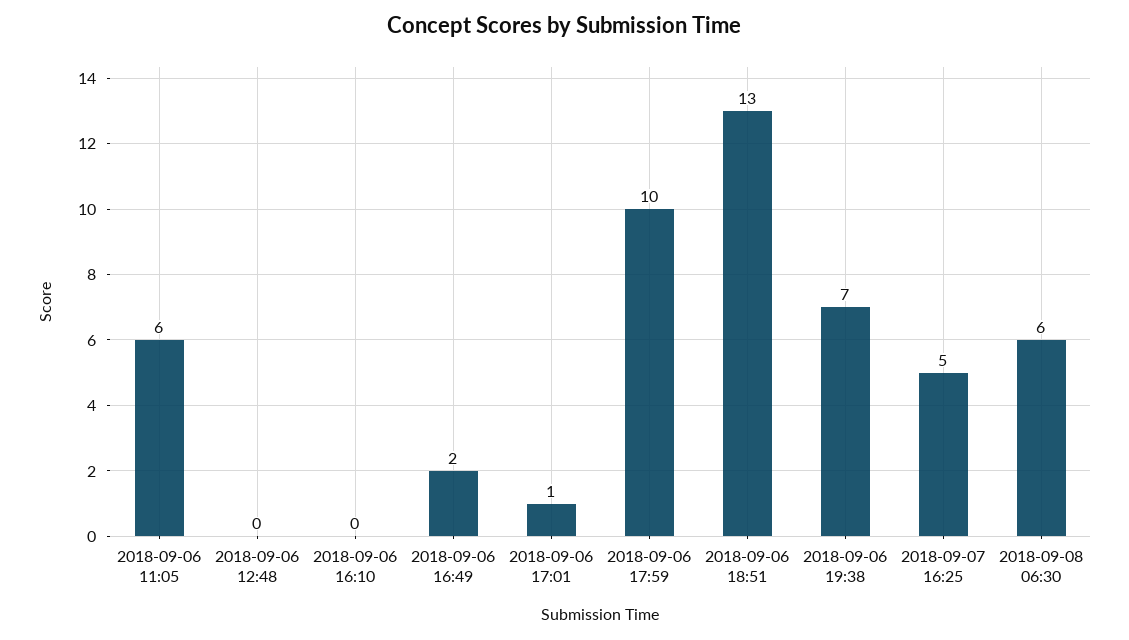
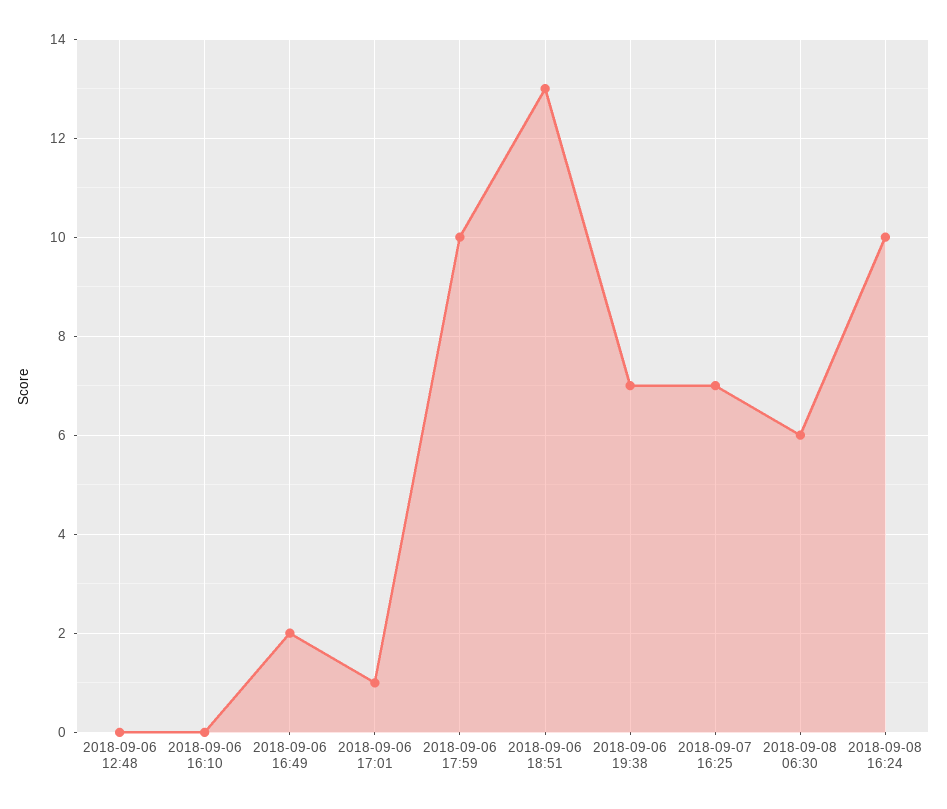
2018-09-06 11:05: 6 -> none
2018-09-07 16:25: 5 -> 7
2018-09-08 16:24: none -> 10

